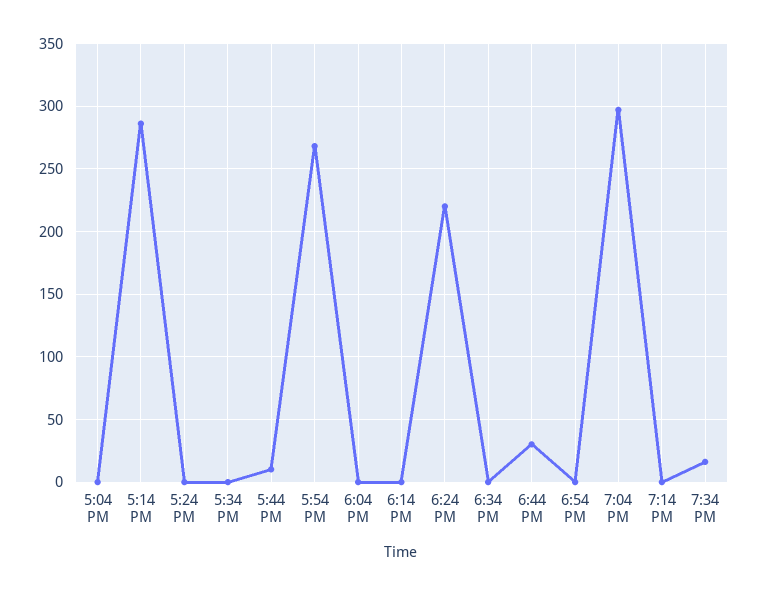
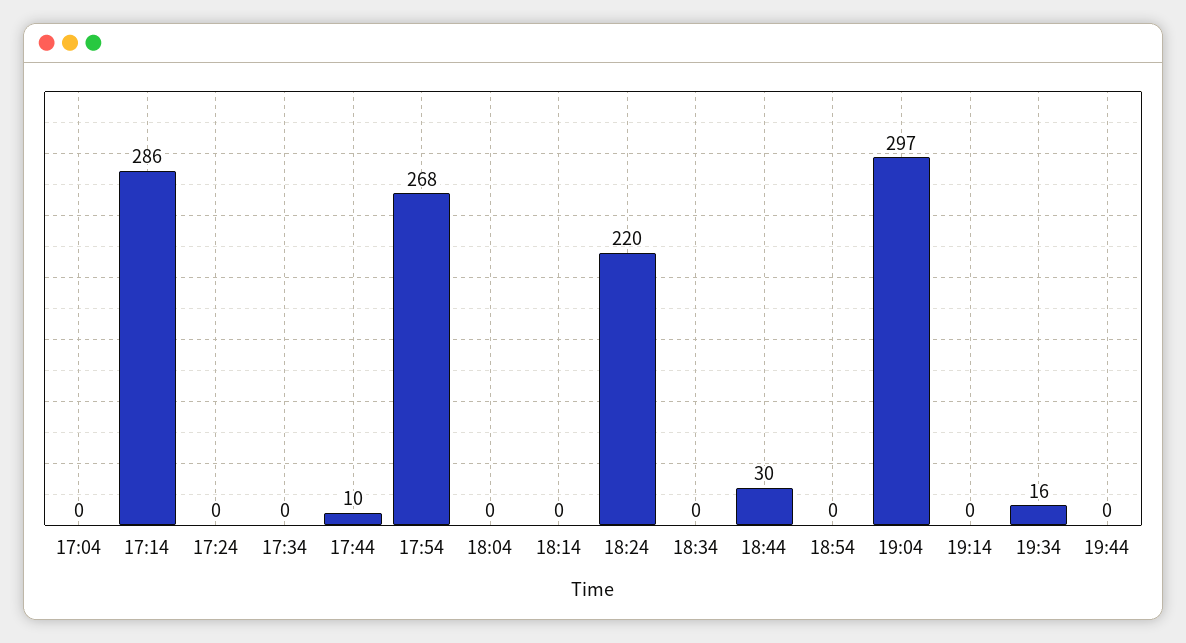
19:44: none -> 0

